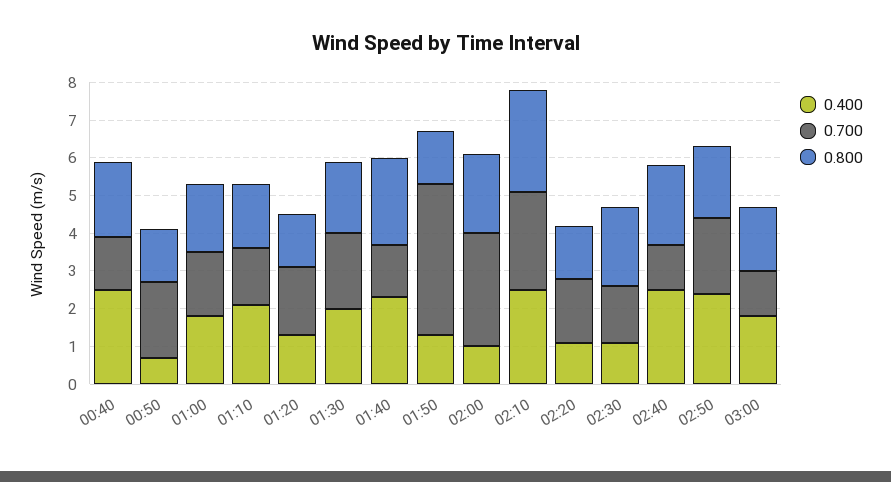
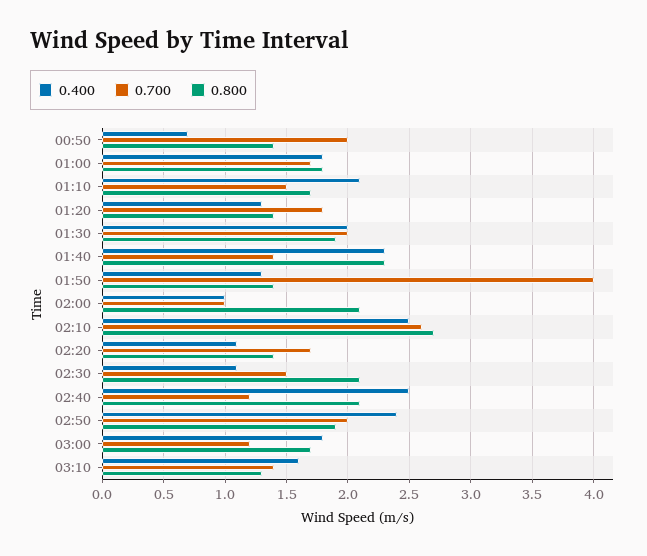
0.400, 00:40: 2.5 -> none
0.700, 00:40: 1.5 -> none
0.800, 00:40: 2 -> none
0.700, 02:00: 3 -> 1
0.400, 03:10: none -> 1.6
0.700, 03:10: none -> 1.4
0.800, 03:10: none -> 1.3

